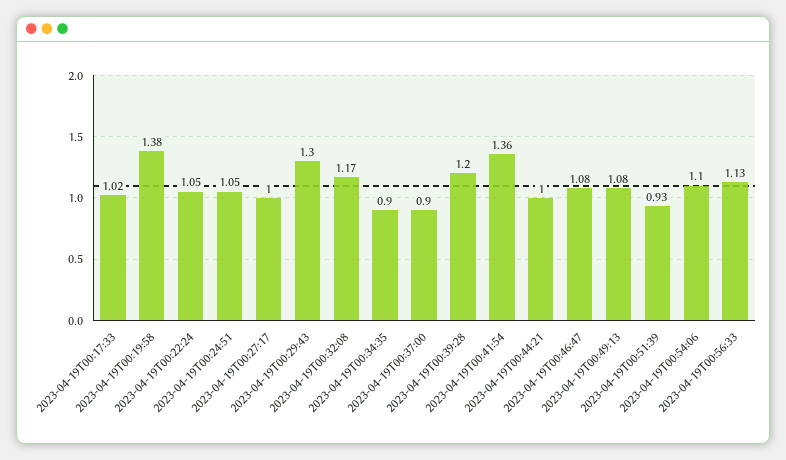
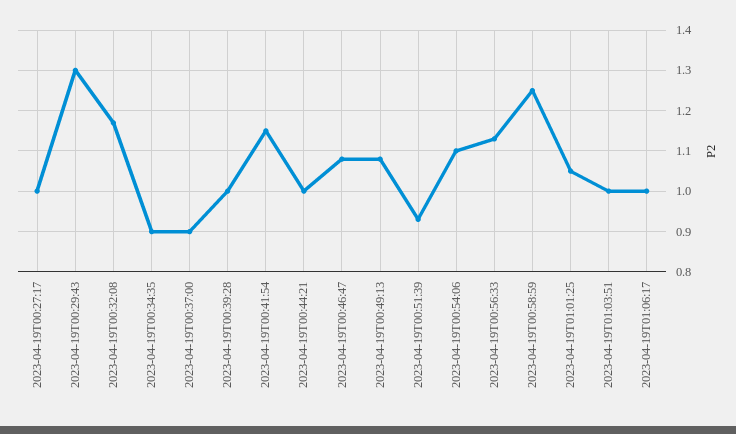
2023-04-19T00:17:33: 1.02 -> none
2023-04-19T00:19:58: 1.38 -> none
2023-04-19T00:22:24: 1.05 -> none
2023-04-19T00:24:51: 1.05 -> none
2023-04-19T00:39:28: 1.2 -> 1
2023-04-19T00:41:54: 1.36 -> 1.15
2023-04-19T00:58:59: none -> 1.25
2023-04-19T01:01:25: none -> 1.05
2023-04-19T01:03:51: none -> 1
2023-04-19T01:06:17: none -> 1

